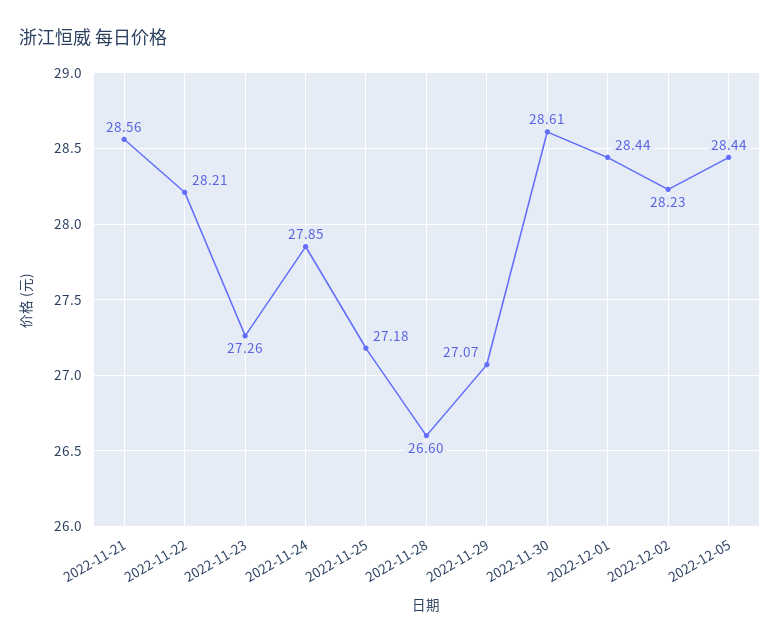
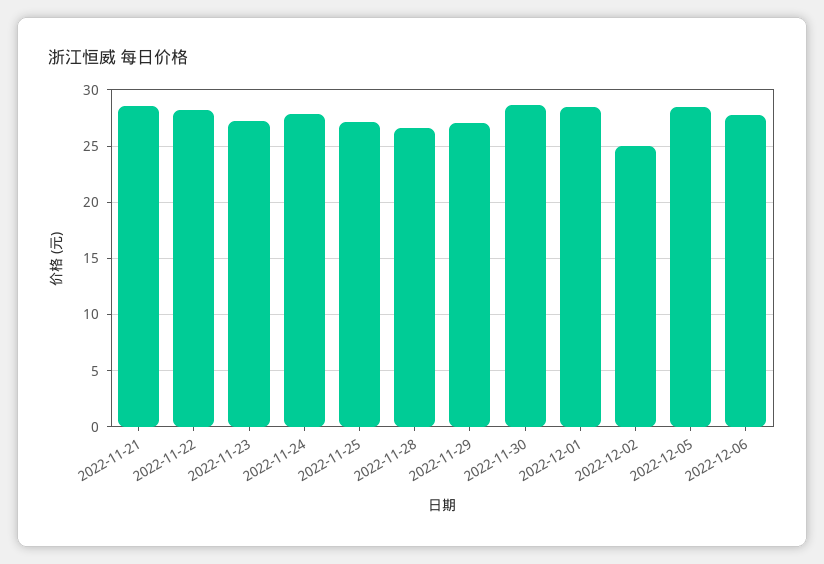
2022-12-02: 28.23 -> 25
2022-12-06: none -> 28

